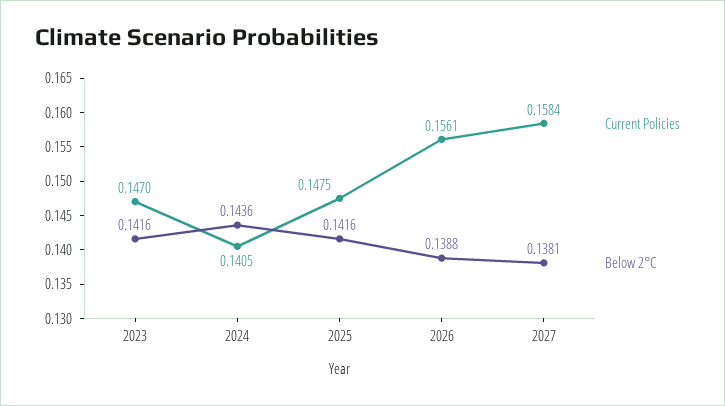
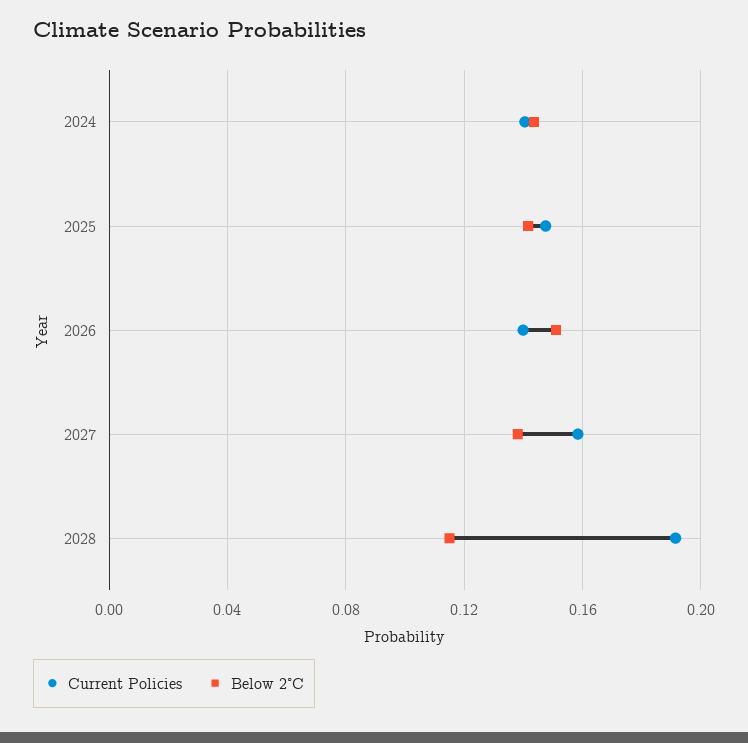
Current Policies, 2023: 0.147 -> none
Below 2°C, 2023: 0.1416 -> none
Current Policies, 2026: 0.1561 -> 0.14
Below 2°C, 2026: 0.1388 -> 0.15
Current Policies, 2028: none -> 0.19
Below 2°C, 2028: none -> 0.115

